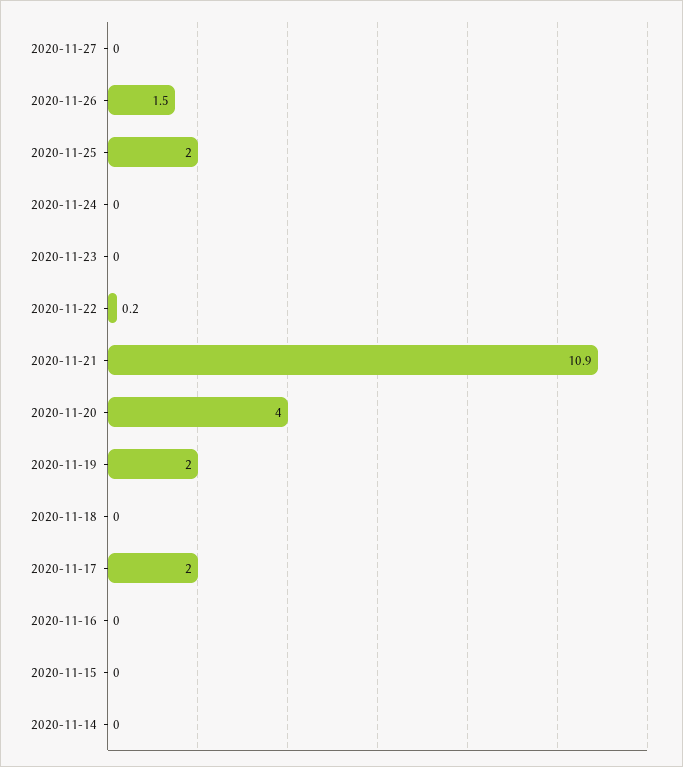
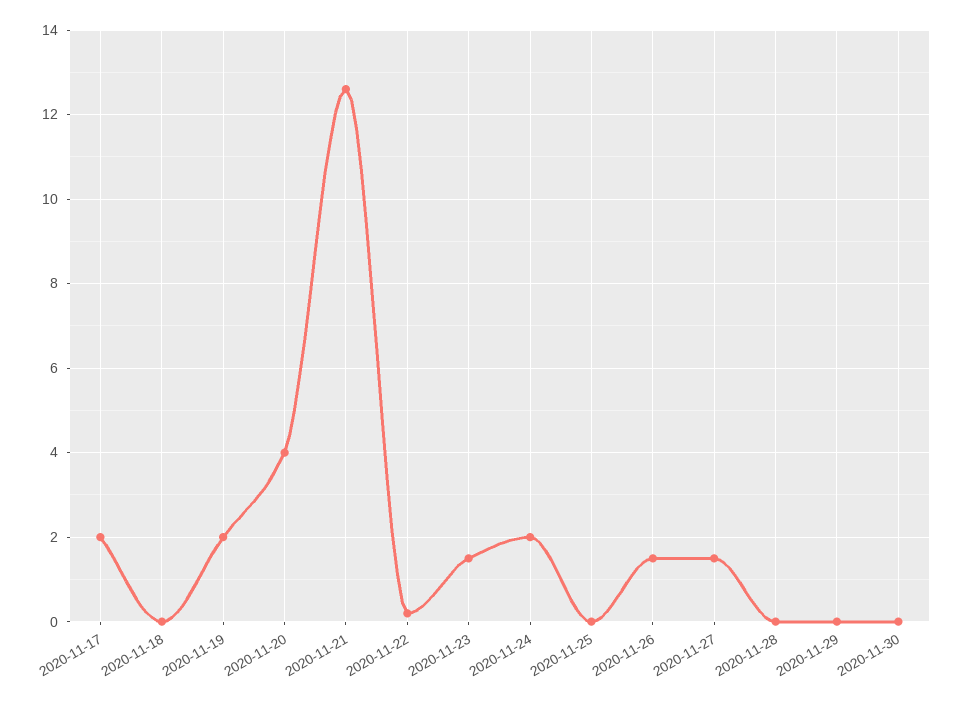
2020-11-27: 0 -> 1.5
2020-11-25: 2 -> 0
2020-11-24: 0 -> 2
2020-11-23: 0 -> 1.5
2020-11-21: 10.9 -> 12.5
2020-11-16: 0 -> none
2020-11-15: 0 -> none
2020-11-14: 0 -> none
2020-11-28: none -> 0
2020-11-29: none -> 0
2020-11-30: none -> 0

